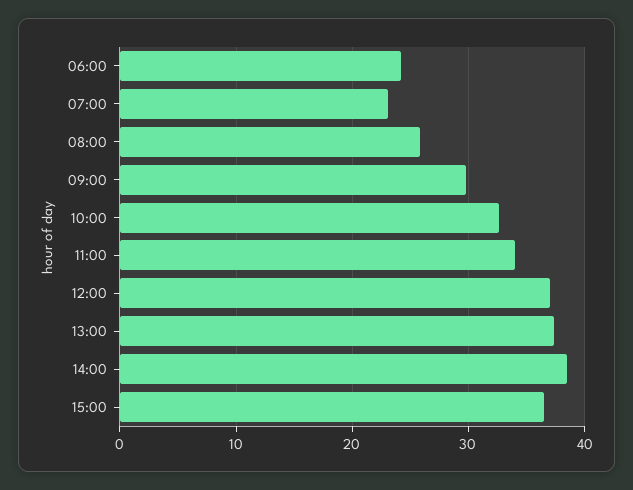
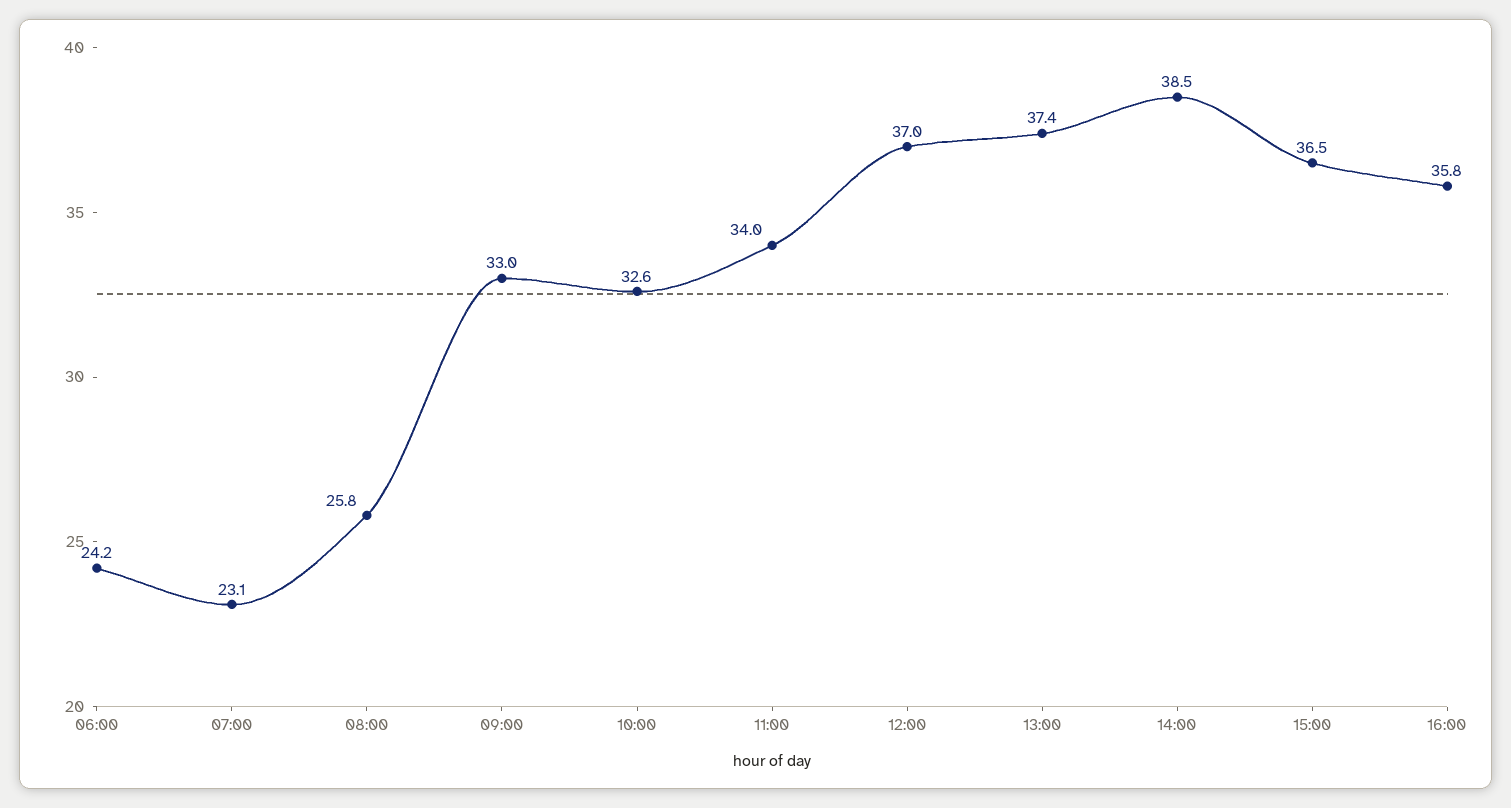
09:00: 30 -> 33
16:00: none -> 35.8

